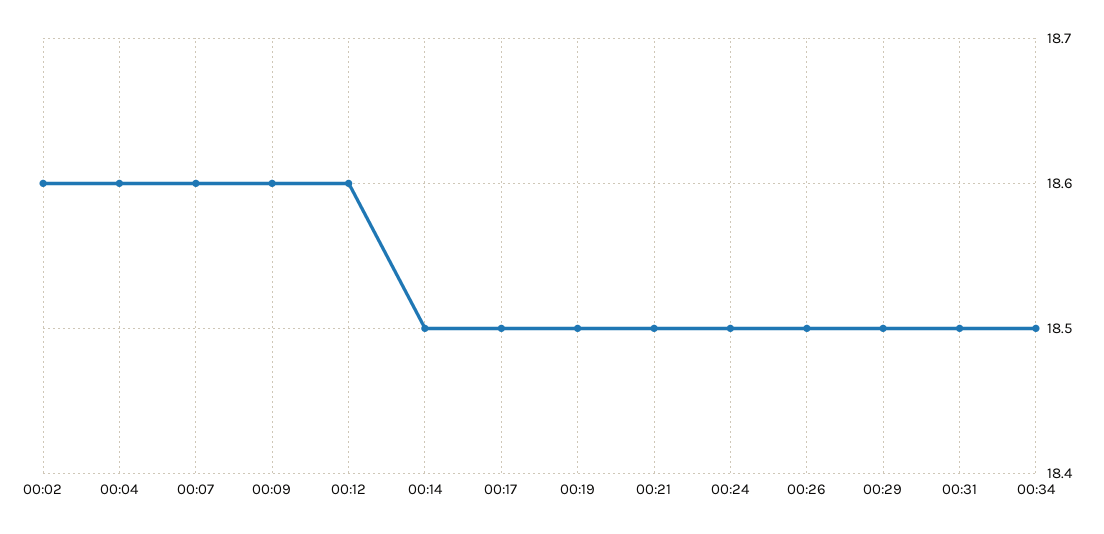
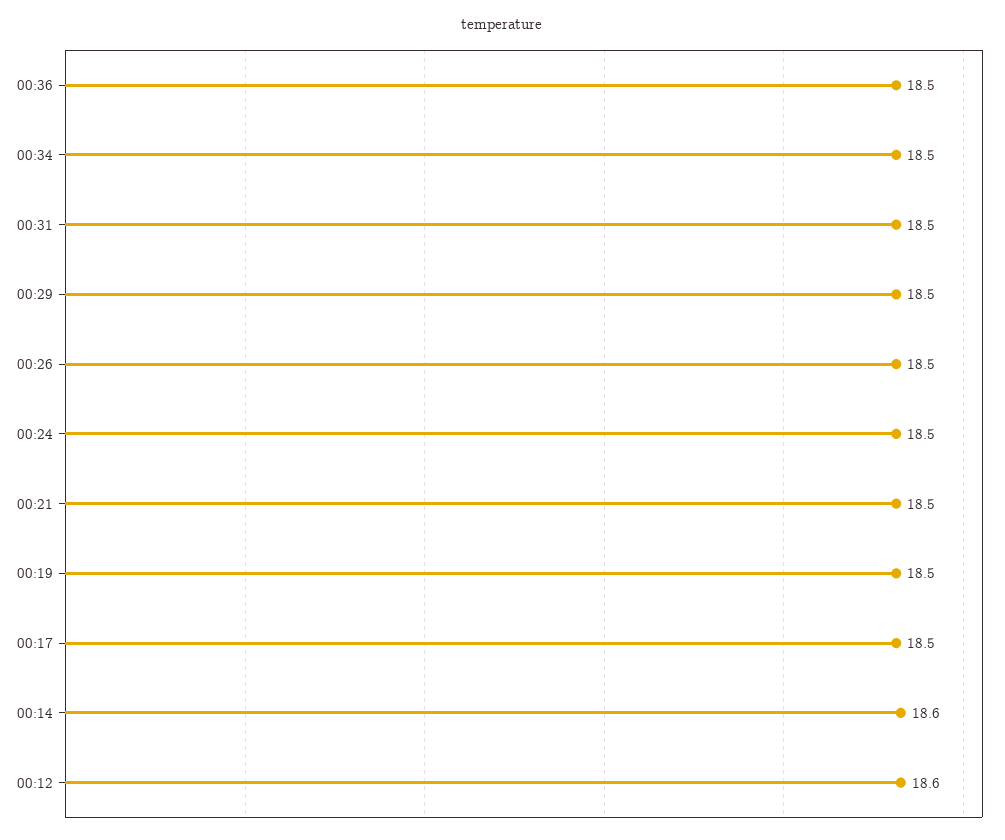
00:02: 18.6 -> none
00:04: 18.6 -> none
00:07: 18.6 -> none
00:09: 18.6 -> none
00:14: 18.5 -> 18.6
00:36: none -> 18.5

